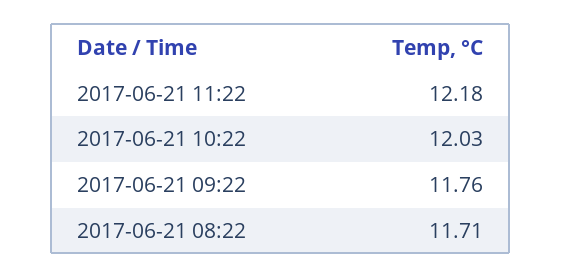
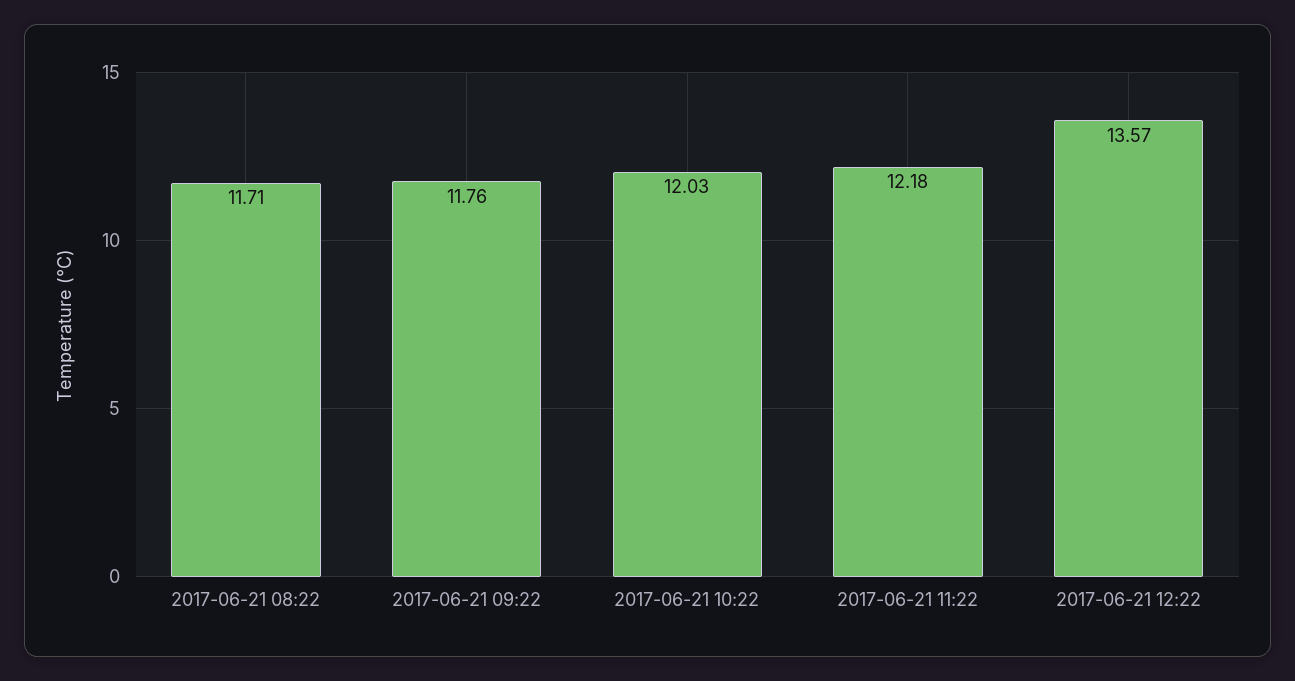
2017-06-21 12:22: none -> 13.57

